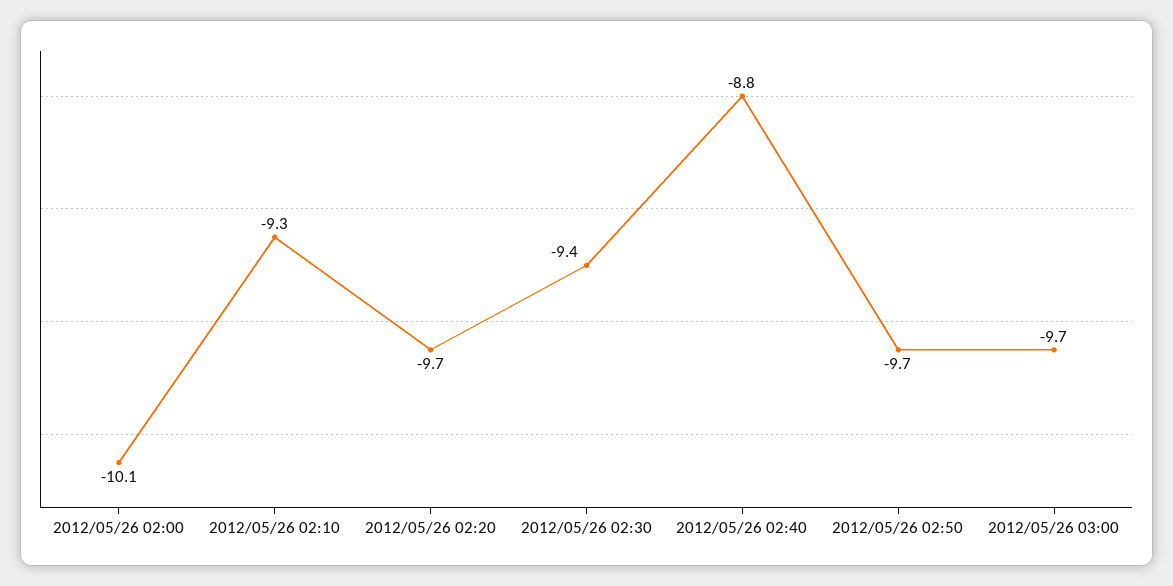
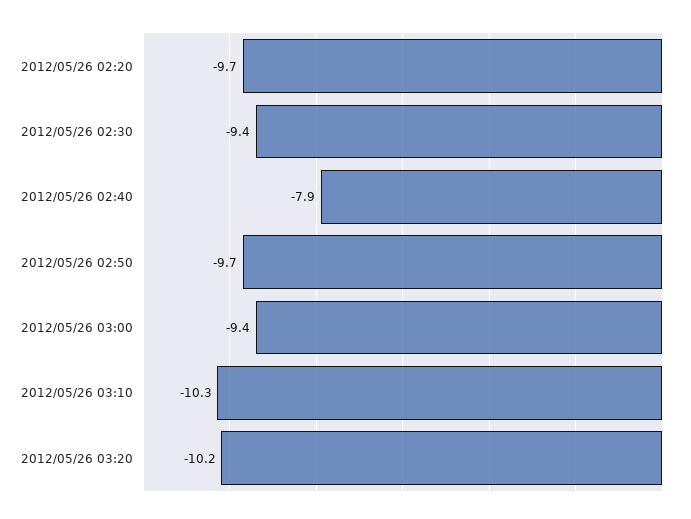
2012/05/26 02:00: -10.1 -> none
2012/05/26 02:10: -9.3 -> none
2012/05/26 02:40: -8.8 -> -7.9
2012/05/26 03:00: -9.7 -> -9.4
2012/05/26 03:10: none -> -10.3
2012/05/26 03:20: none -> -10.2

